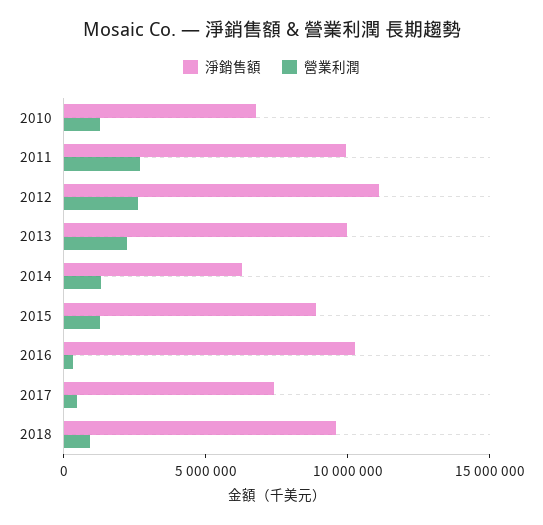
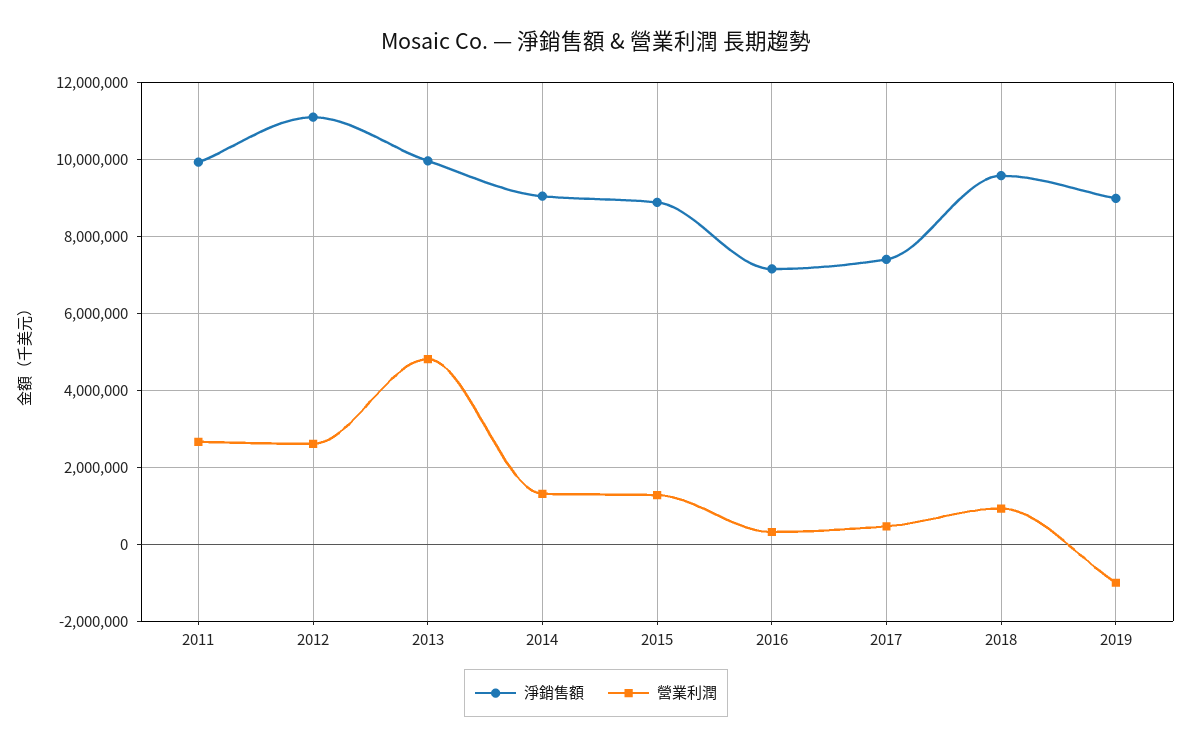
淨銷售額, 2010: 7000000 -> none
營業利潤, 2010: 1000000 -> none
營業利潤, 2013: 2000000 -> 4800000
淨銷售額, 2014: 6000000 -> 9000000
淨銷售額, 2016: 10000000 -> 7200000
淨銷售額, 2019: none -> 9000000
營業利潤, 2019: none -> -1000000

